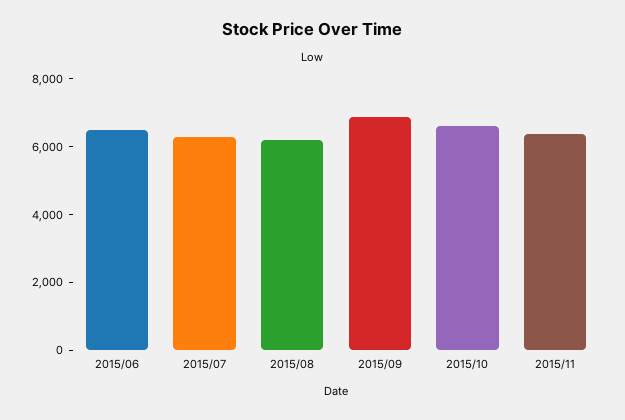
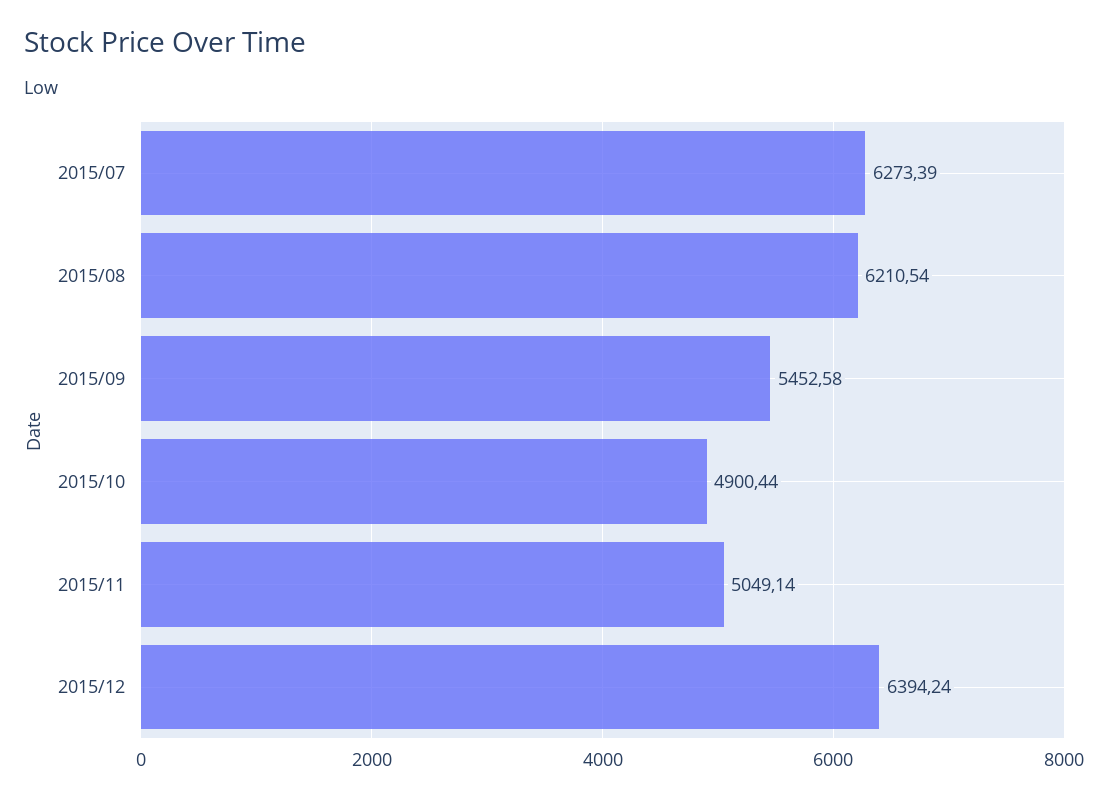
2015/06: 6500 -> none
2015/09: 7000 -> 5452.58
2015/10: 6500 -> 4900.44
2015/11: 6500 -> 5049.14
2015/12: none -> 6394.24

